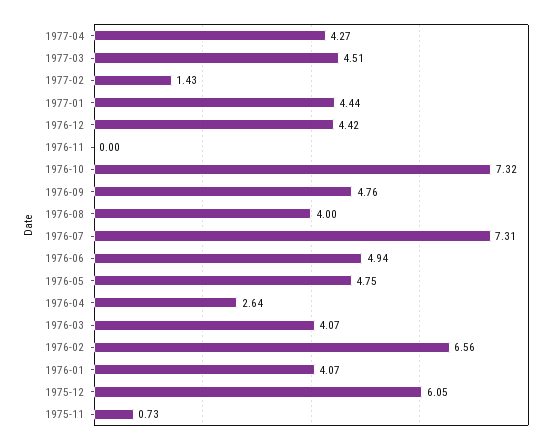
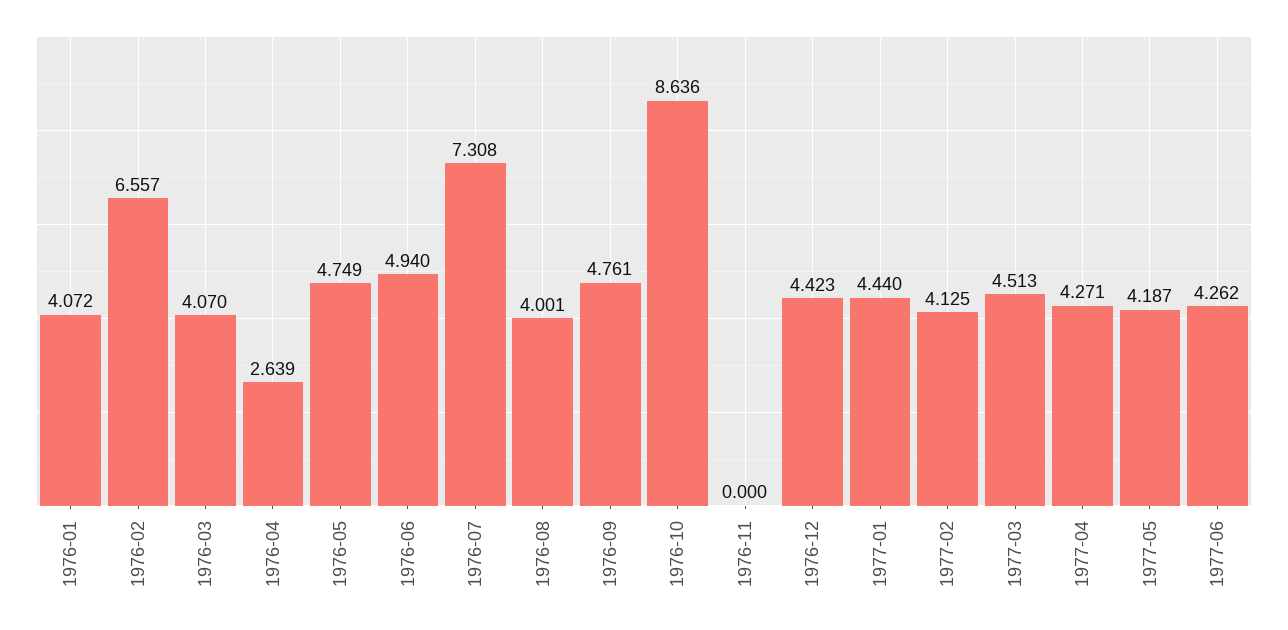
1977-02: 1.43 -> 4.125
1976-10: 7.32 -> 8.636
1975-12: 6.05 -> none
1975-11: 0.73 -> none
1977-05: none -> 4.187
1977-06: none -> 4.262

